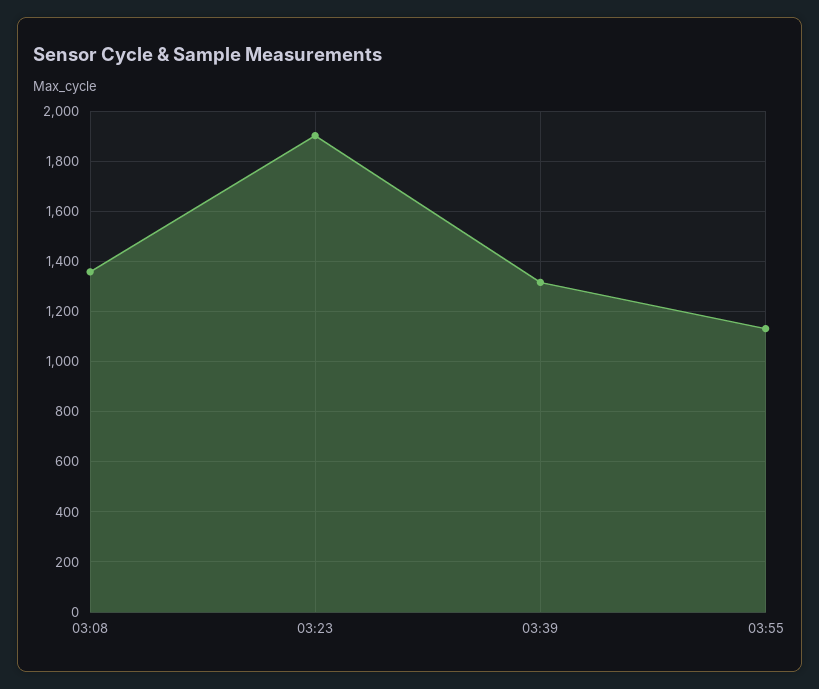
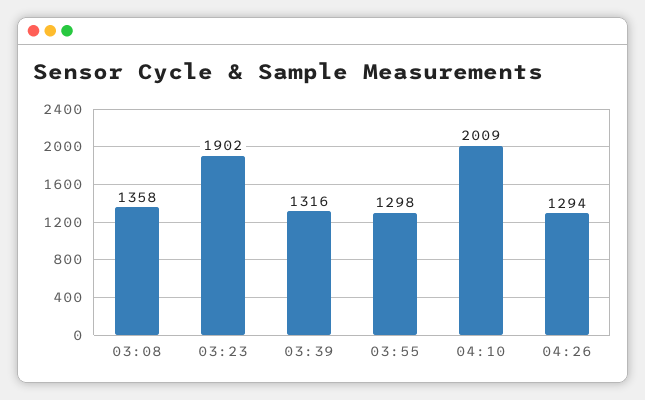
03:55: 1125 -> 1298
04:10: none -> 2009
04:26: none -> 1294

